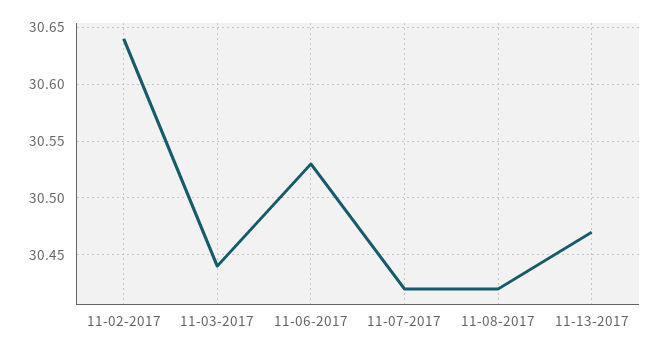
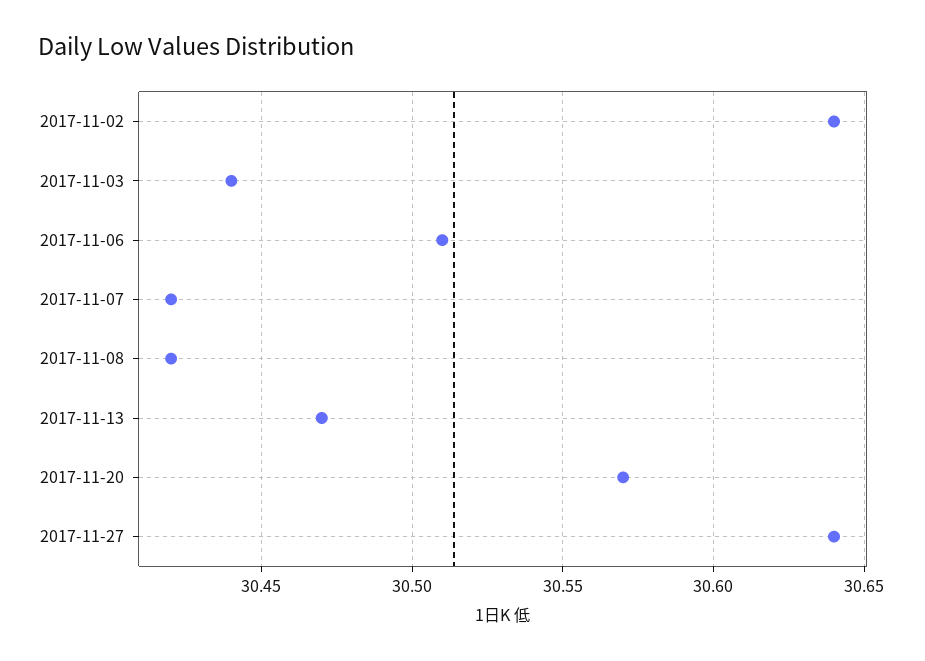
11-06-2017: 30.53 -> 30.51
2017-11-20: none -> 30.57
2017-11-27: none -> 30.64

